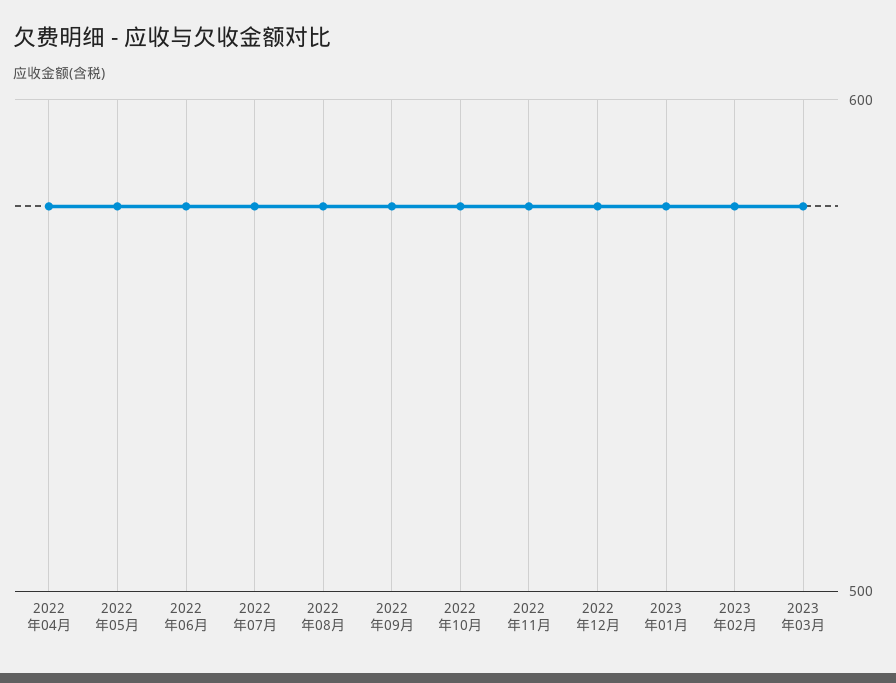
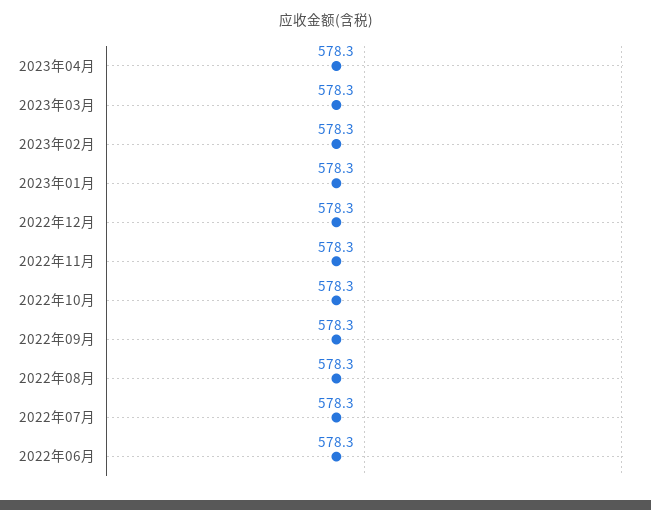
2022年04月: 580 -> none
2022年05月: 580 -> none
2023年04月: none -> 578.3

